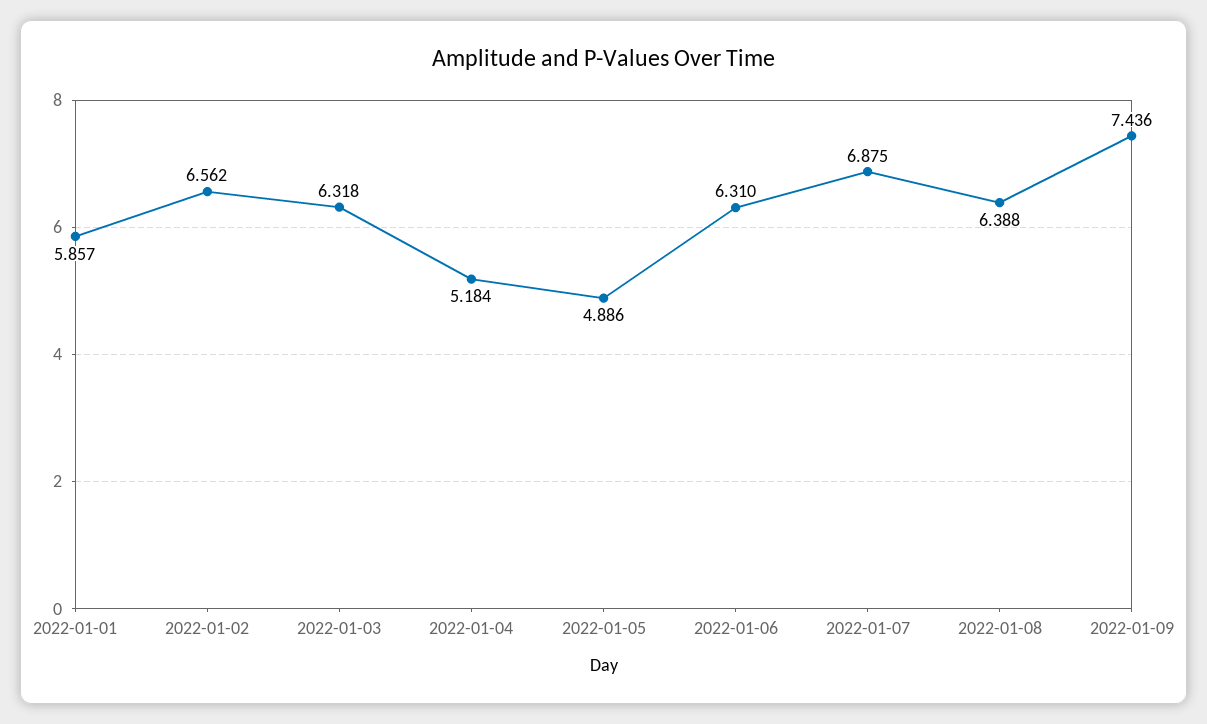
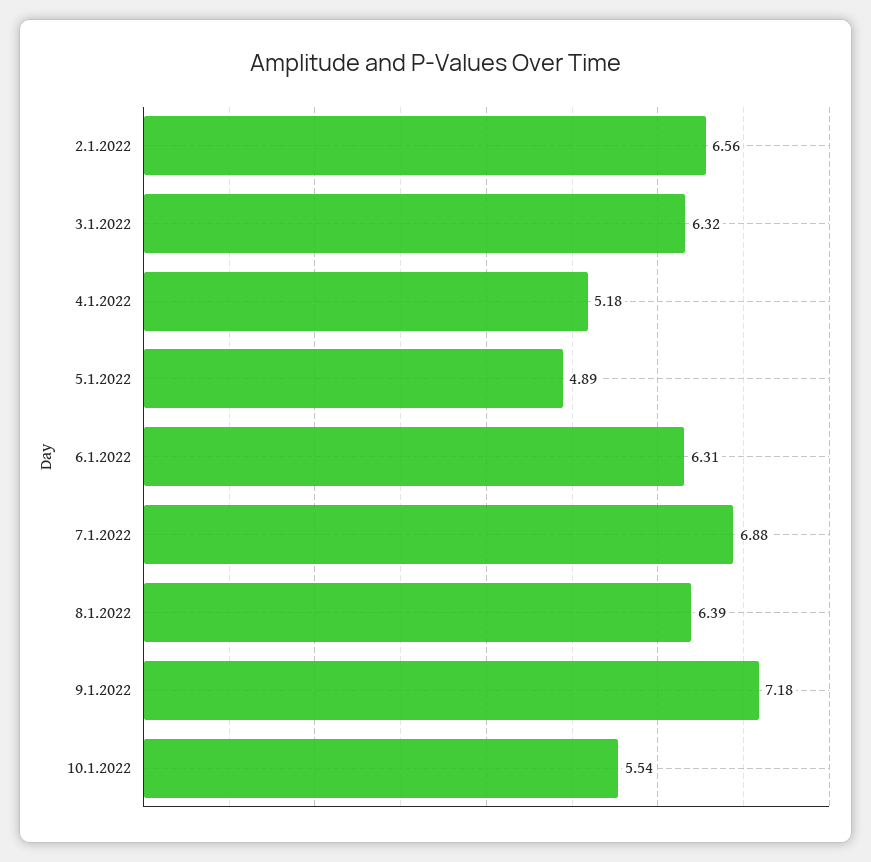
2022-01-01: 5.857 -> none
2022-01-09: 7.436 -> 7.18
10.1.2022: none -> 5.54

